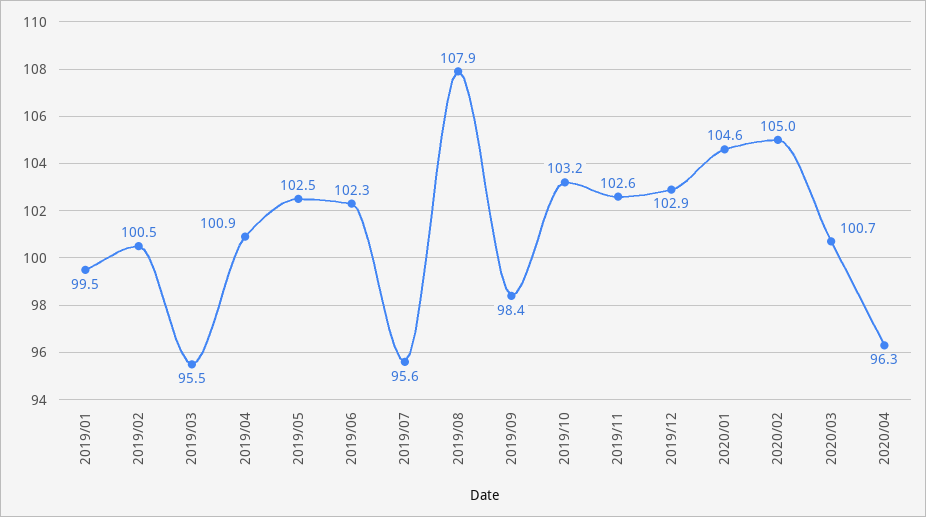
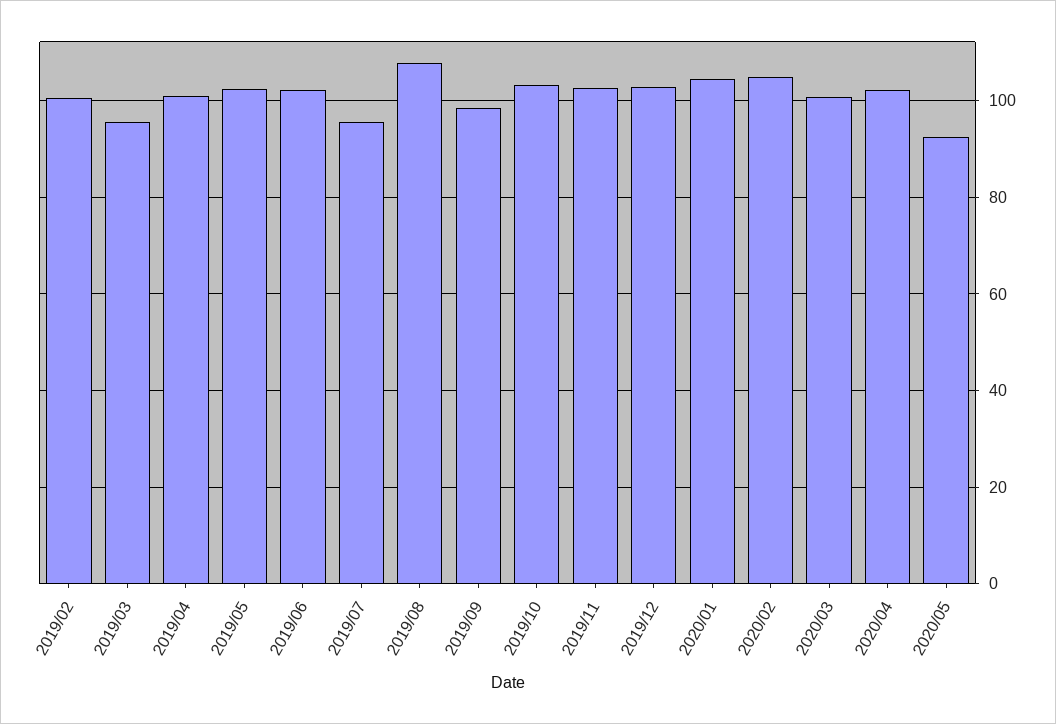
2019/01: 99.5 -> none
2020/04: 96.3 -> 102
2020/05: none -> 92

